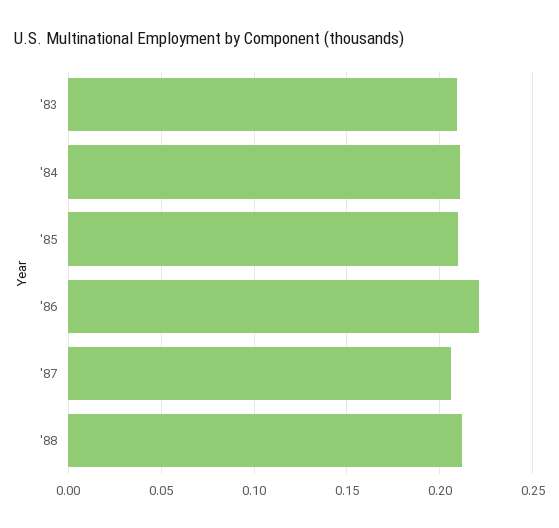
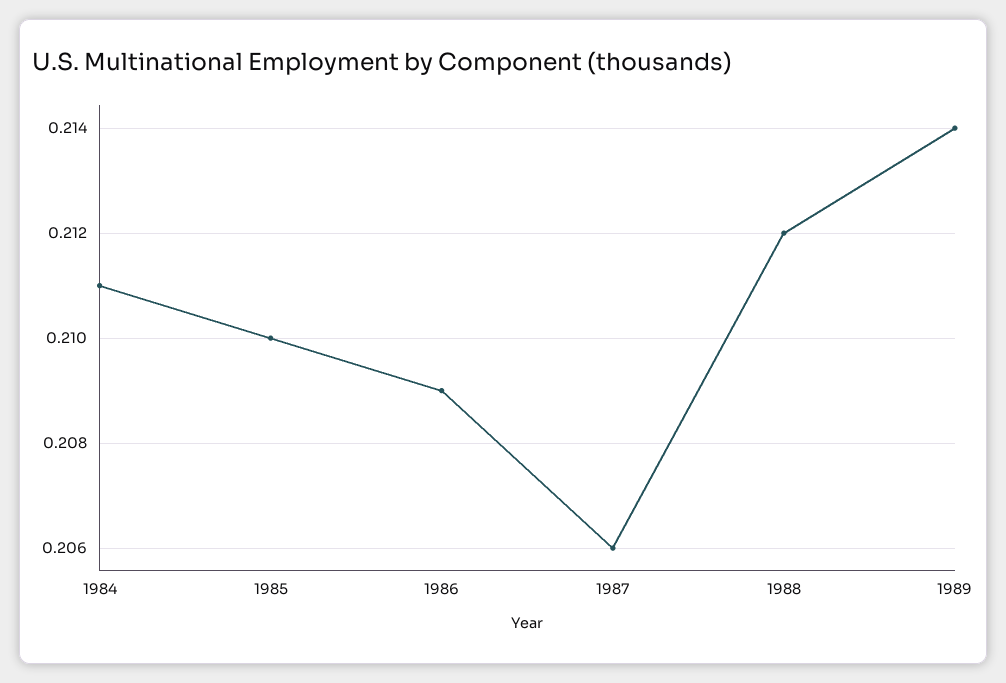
'83: 0.21 -> none
'86: 0.22 -> 0.209
1989: none -> 0.214

